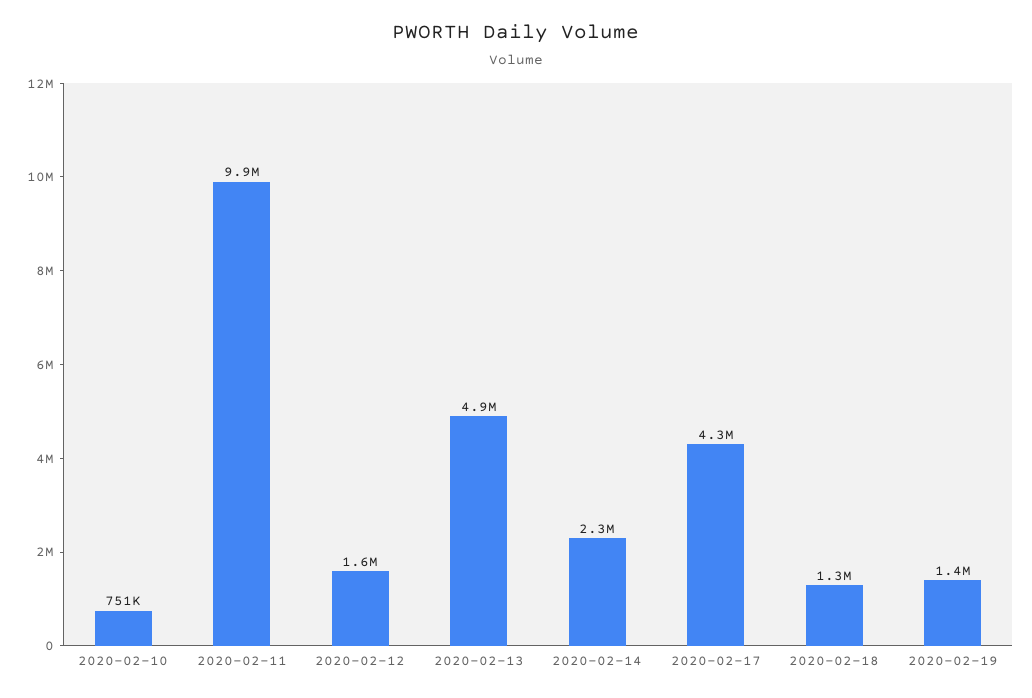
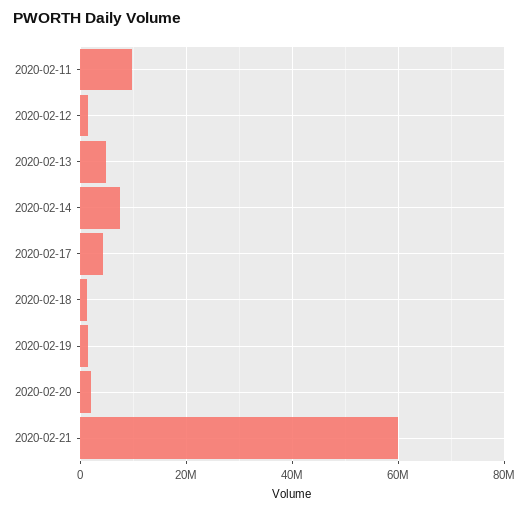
2020-02-10: 751000 -> none
2020-02-14: 2300000 -> 8000000
2020-02-20: none -> 2000000
2020-02-21: none -> 60000000

